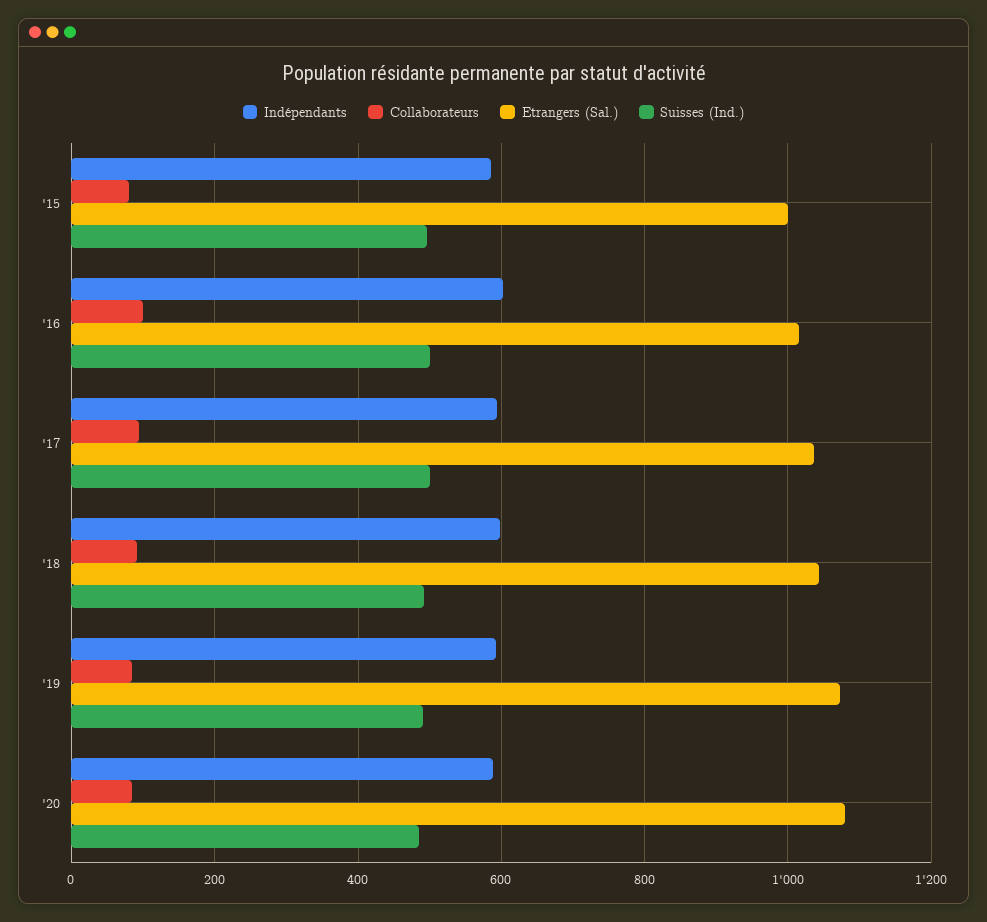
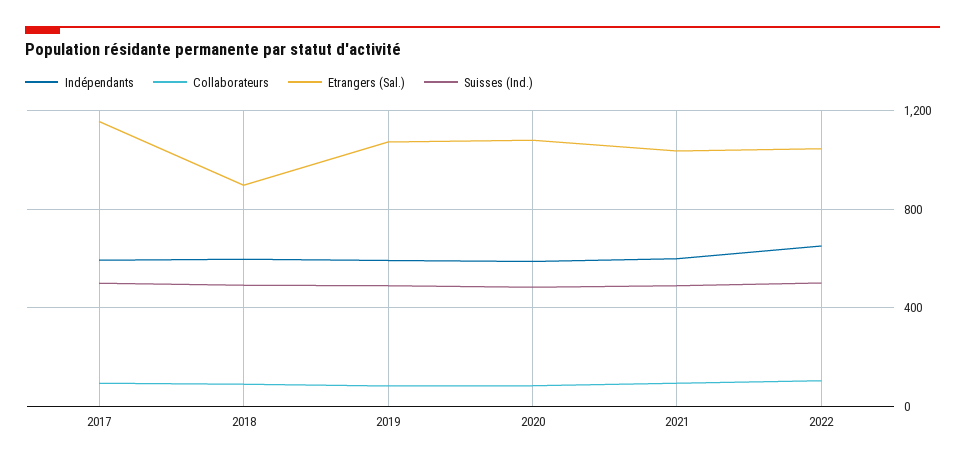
Indépendants, '15: 580 -> none
Collaborateurs, '15: 80 -> none
Etrangers (Sal.), '15: 1000 -> none
Suisses (Ind.), '15: 500 -> none
Indépendants, '16: 600 -> none
Collaborateurs, '16: 100 -> none
Etrangers (Sal.), '16: 1020 -> none
Suisses (Ind.), '16: 500 -> none
Etrangers (Sal.), '17: 1040 -> 1150
Etrangers (Sal.), '18: 1040 -> 900
Indépendants, 2021: none -> 600
Collaborateurs, 2021: none -> 100
Etrangers (Sal.), 2021: none -> 1050
Suisses (Ind.), 2021: none -> 500
Indépendants, 2022: none -> 650
Collaborateurs, 2022: none -> 100
Etrangers (Sal.), 2022: none -> 1050
Suisses (Ind.), 2022: none -> 500

